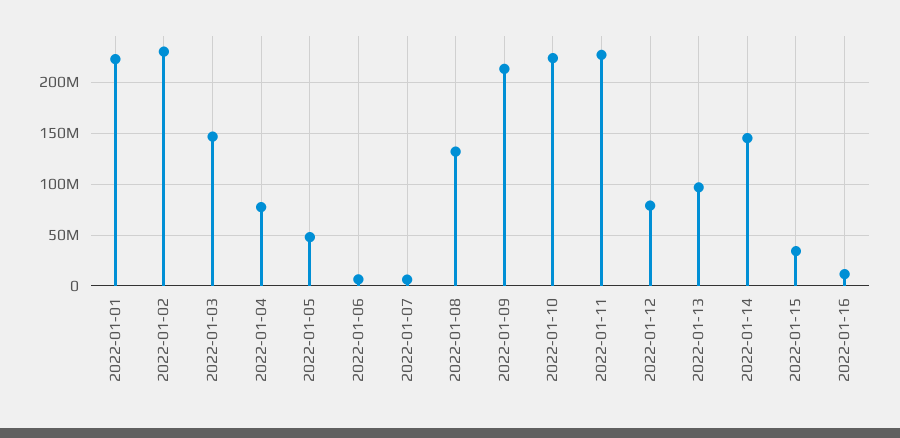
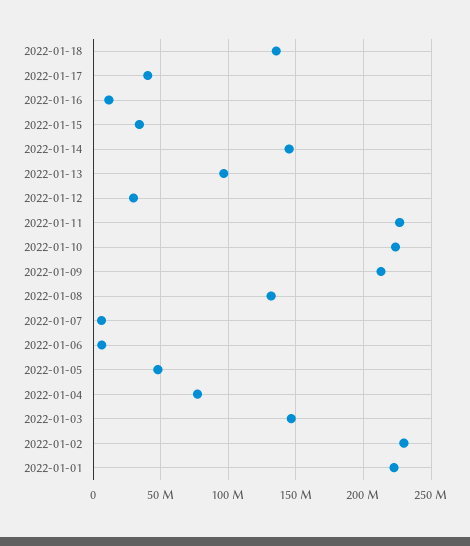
2022-01-12: 80000000 -> 30000000
2022-01-18: none -> 135000000
2022-01-17: none -> 40000000

